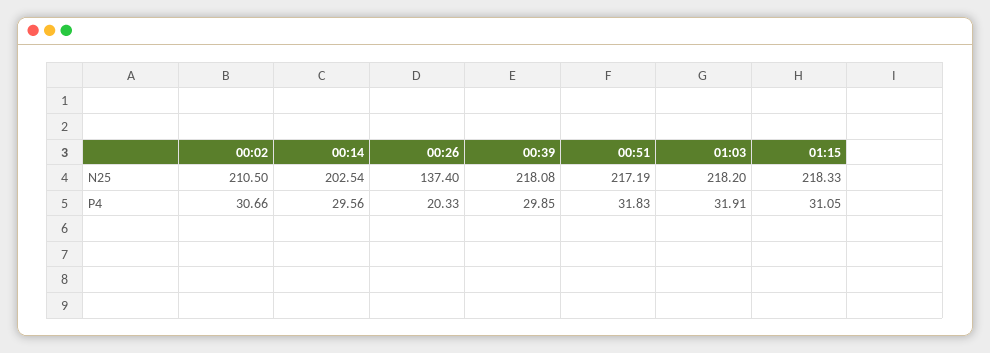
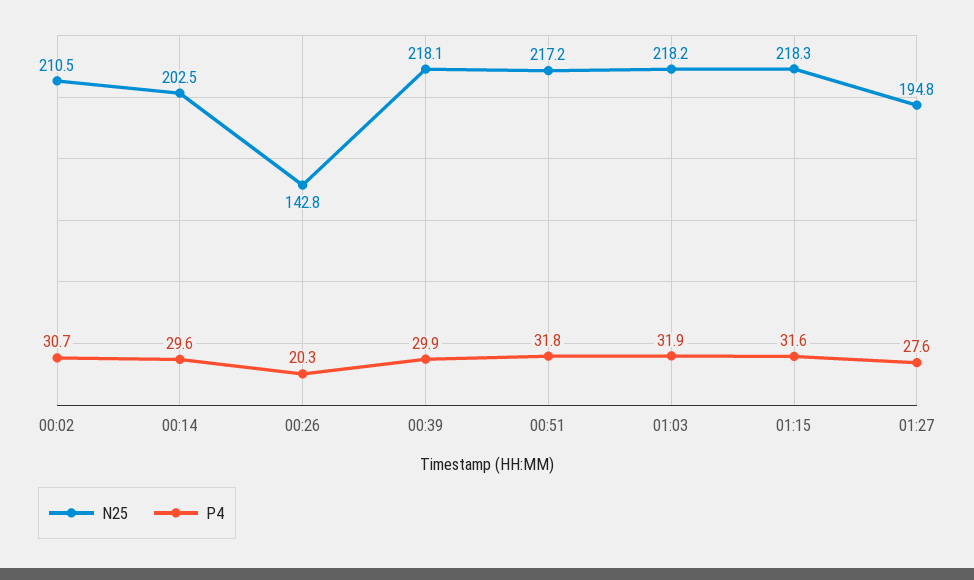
N25, 00:26: 137.4 -> 142.8
P4, 01:15: 31.05 -> 31.6
N25, 01:27: none -> 194.8
P4, 01:27: none -> 27.6

